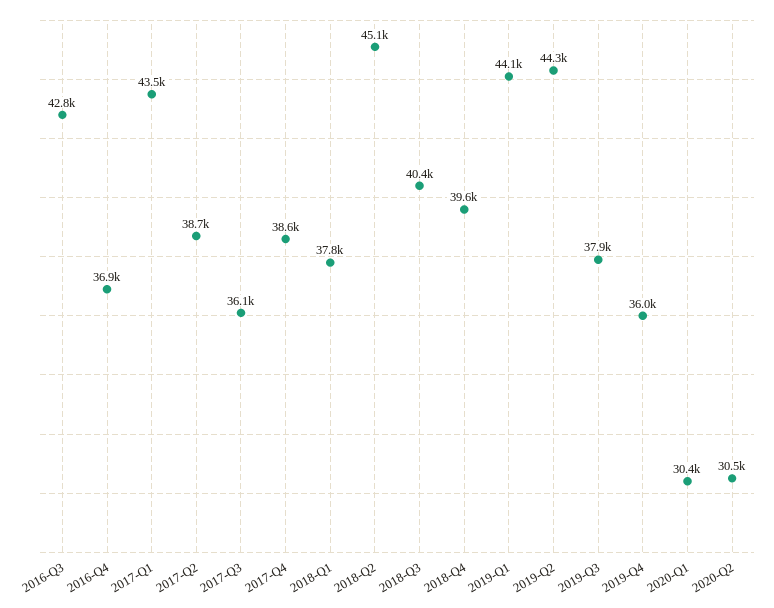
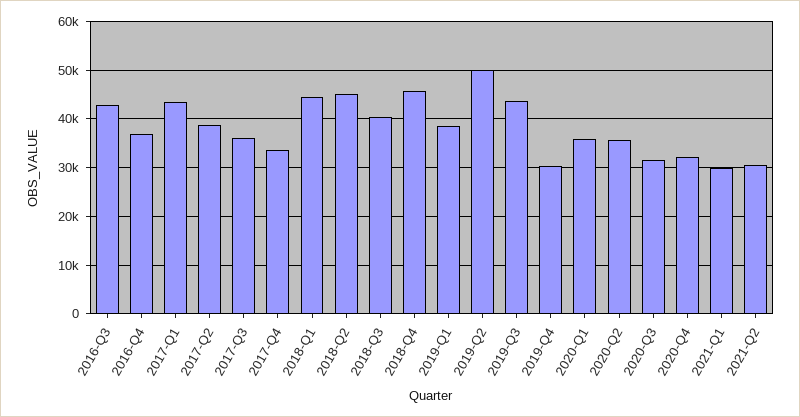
2017-Q4: 38600 -> 34000
2018-Q1: 37800 -> 44000
2018-Q4: 39600 -> 46000
2019-Q1: 44100 -> 38000
2019-Q2: 44300 -> 50000
2019-Q3: 37900 -> 44000
2019-Q4: 36000 -> 30000
2020-Q1: 30400 -> 36000
2020-Q2: 30500 -> 36000
2020-Q3: none -> 32000
2020-Q4: none -> 32000
2021-Q1: none -> 30000
2021-Q2: none -> 30000

